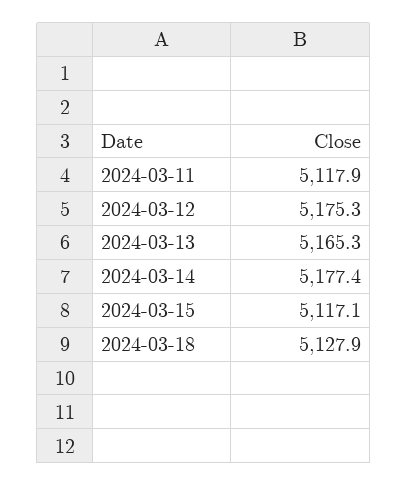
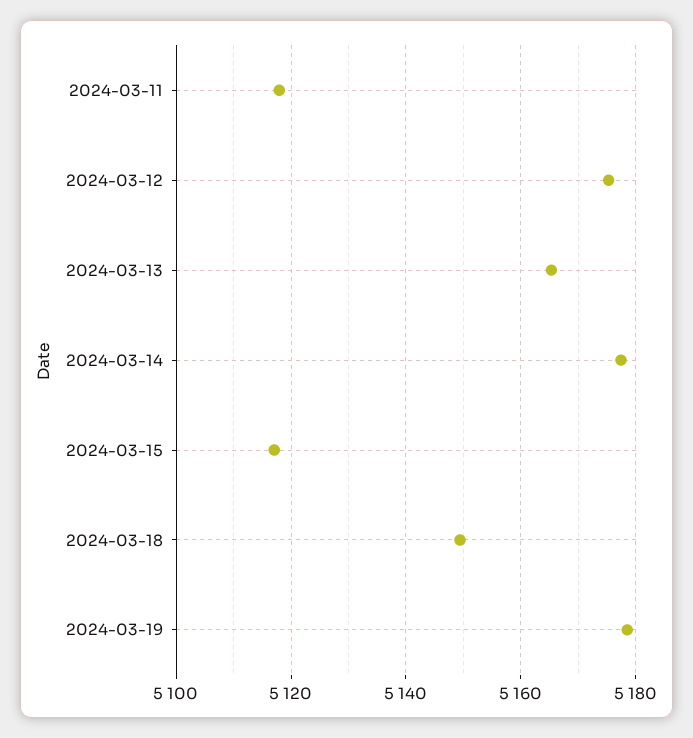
2024-03-18: 5127.9 -> 5150
2024-03-19: none -> 5178

